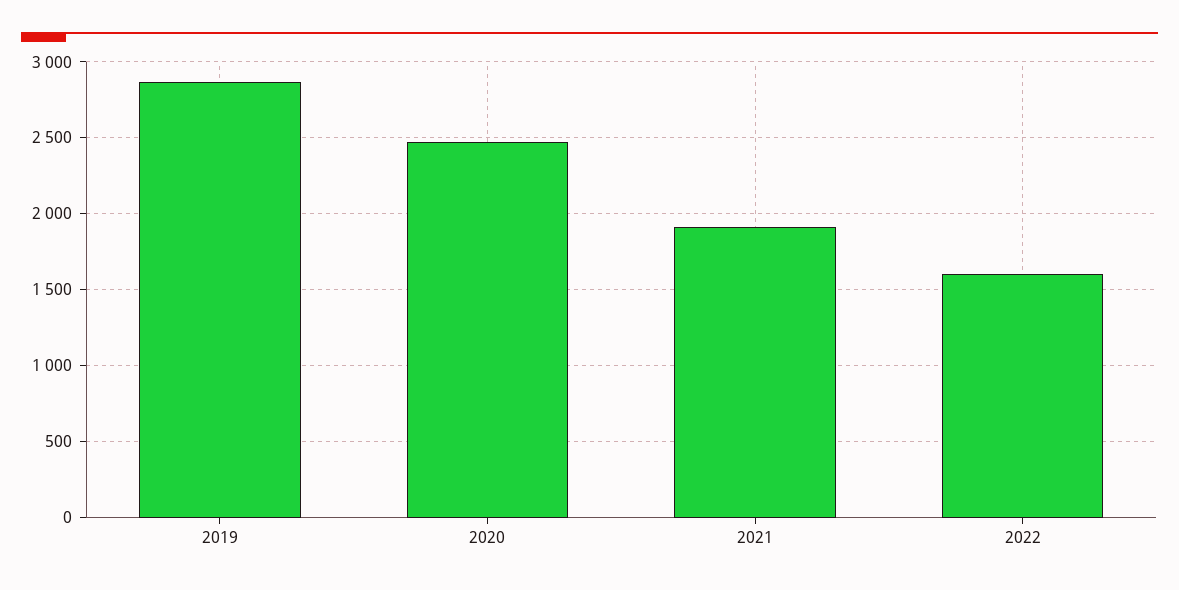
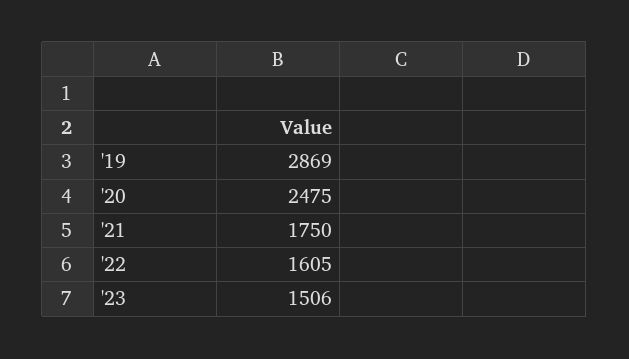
2021: 1900 -> 1750
'23: none -> 1506

